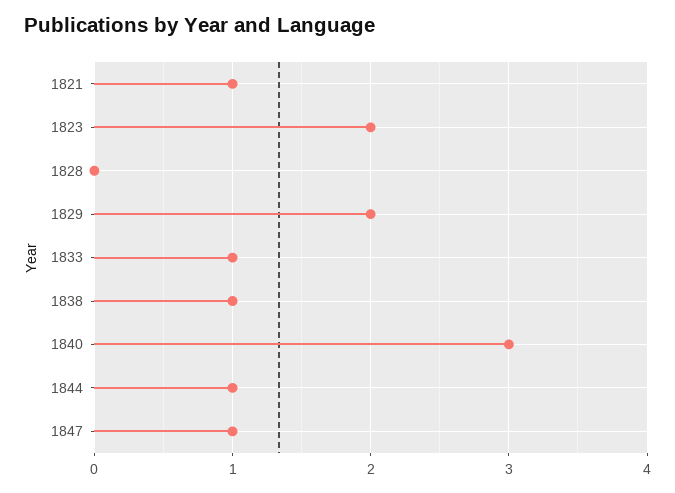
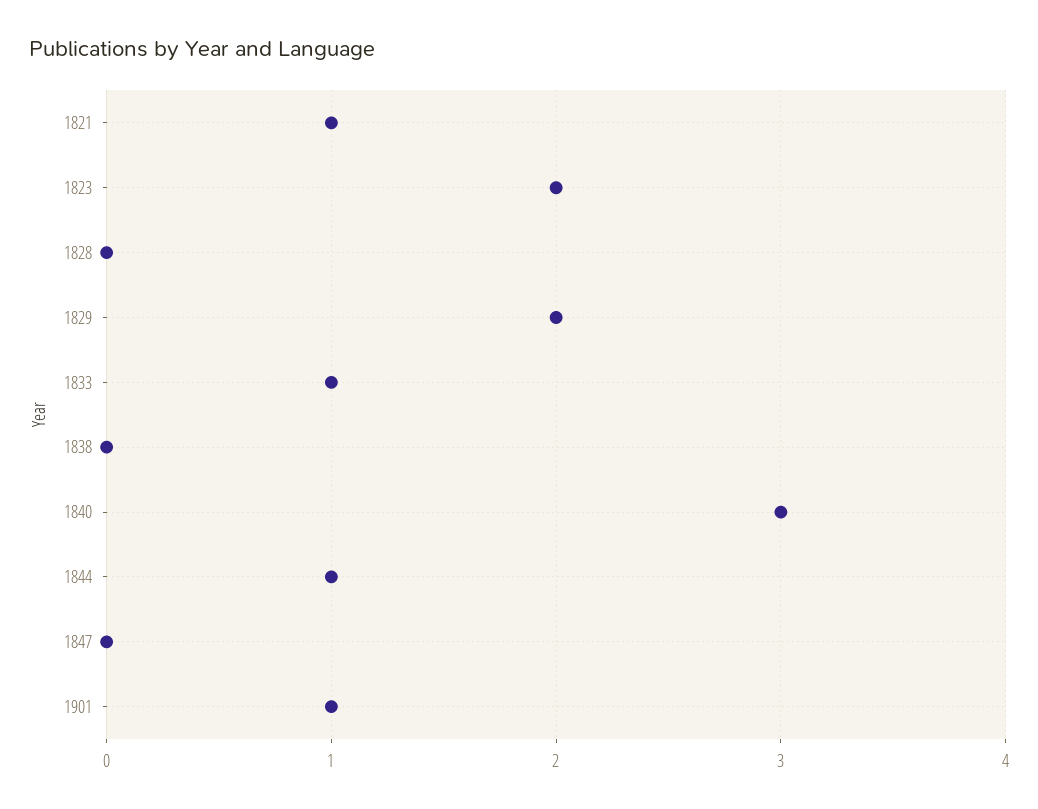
1838: 1 -> 0
1847: 1 -> 0
1901: none -> 1

